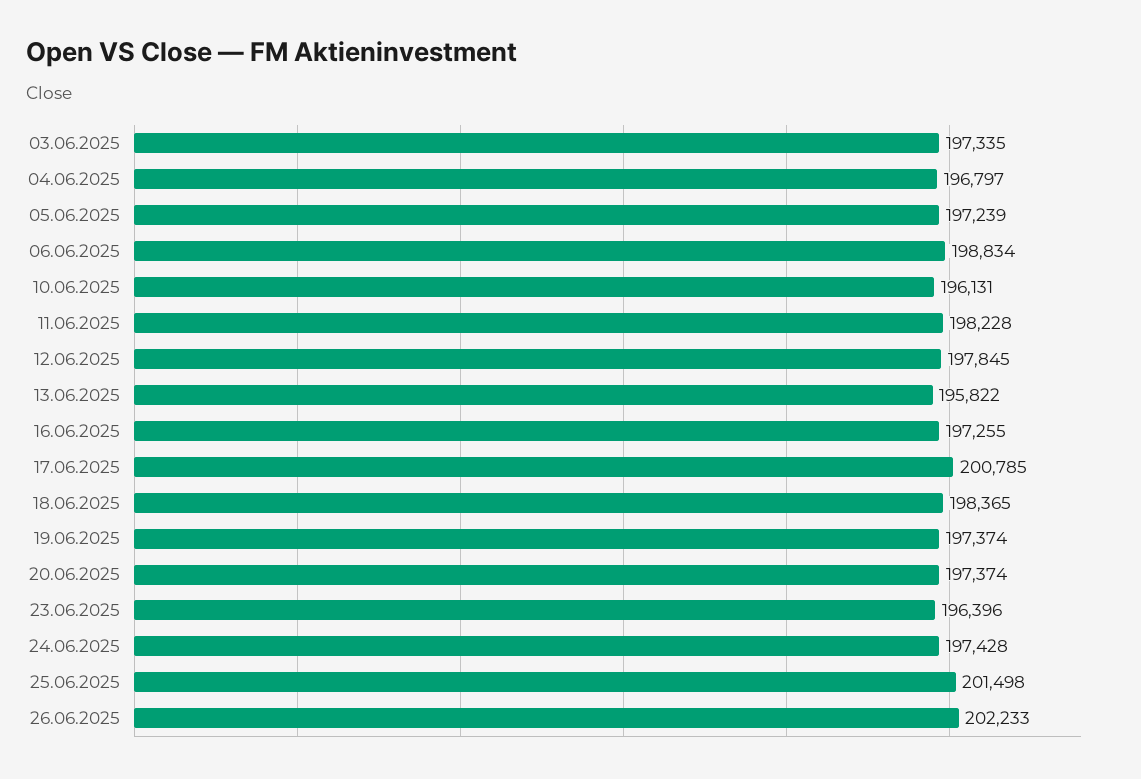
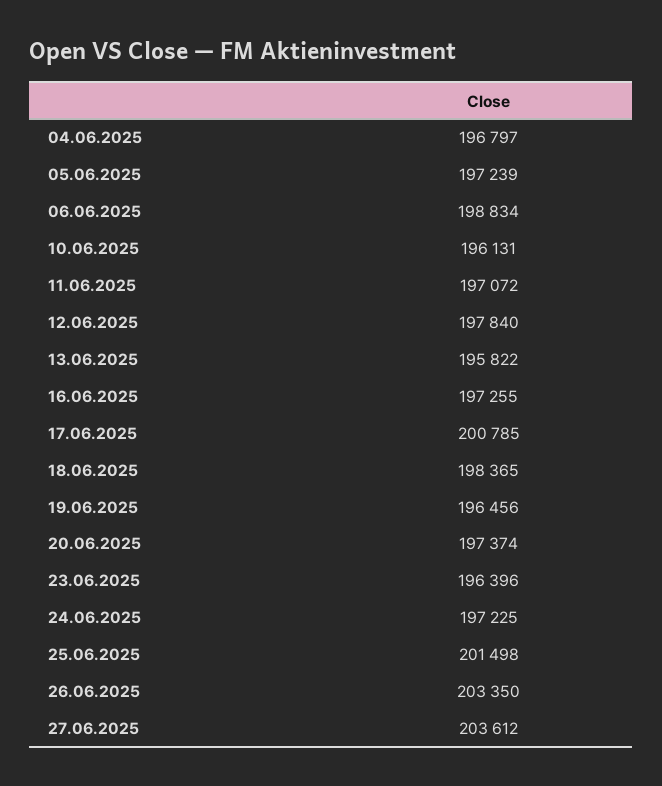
03.06.2025: 197335 -> none
11.06.2025: 198228 -> 197072
12.06.2025: 197845 -> 197840
19.06.2025: 197374 -> 196456
24.06.2025: 197428 -> 197225
26.06.2025: 202233 -> 203350
27.06.2025: none -> 203612

